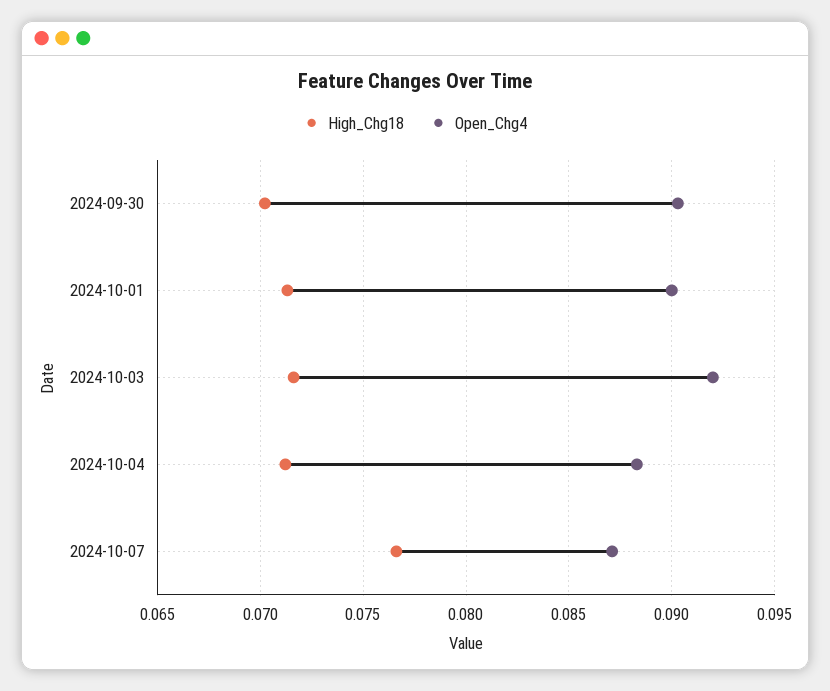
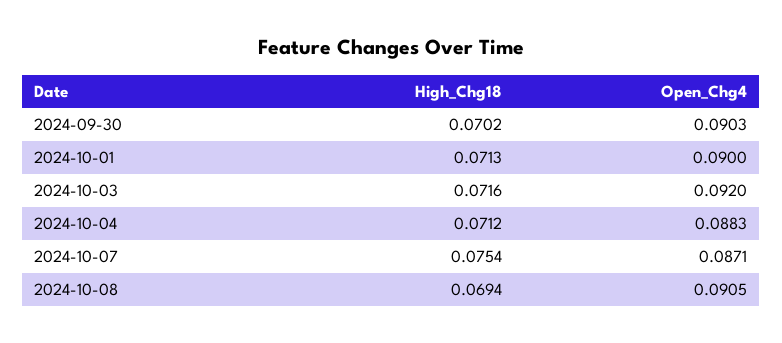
High_Chg18, 2024-10-07: 0.0765 -> 0.0754
High_Chg18, 2024-10-08: none -> 0.0694
Open_Chg4, 2024-10-08: none -> 0.0905

